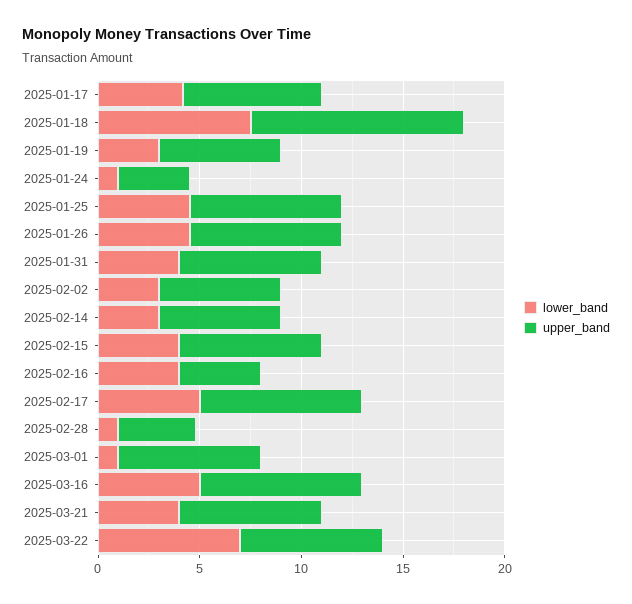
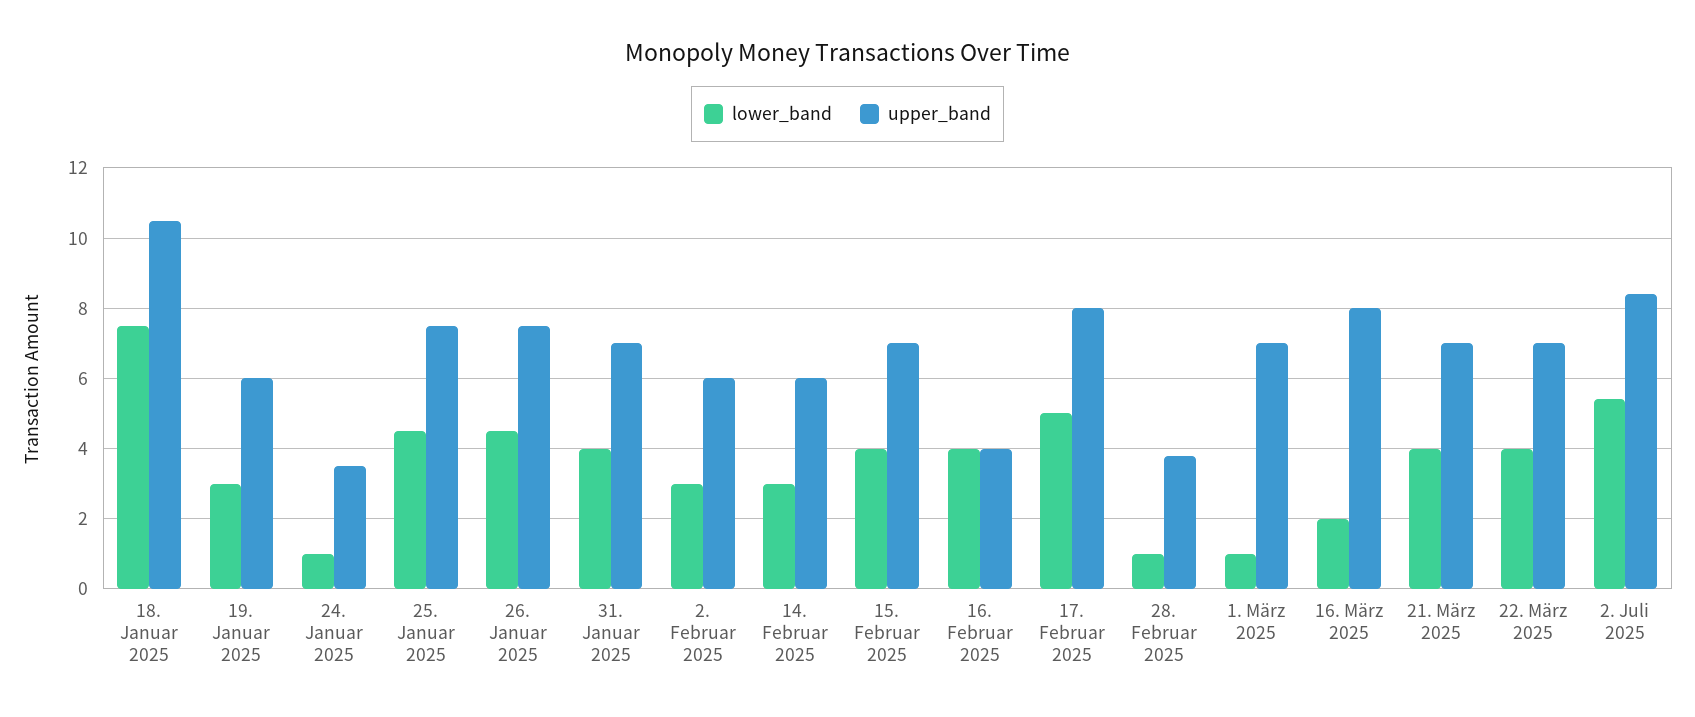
lower_band, 2025-01-17: 4 -> none
upper_band, 2025-01-17: 7 -> none
lower_band, 2025-03-16: 5 -> 2
lower_band, 2025-03-22: 7 -> 4
lower_band, 2. Juli 2025: none -> 5.5
upper_band, 2. Juli 2025: none -> 8.5

